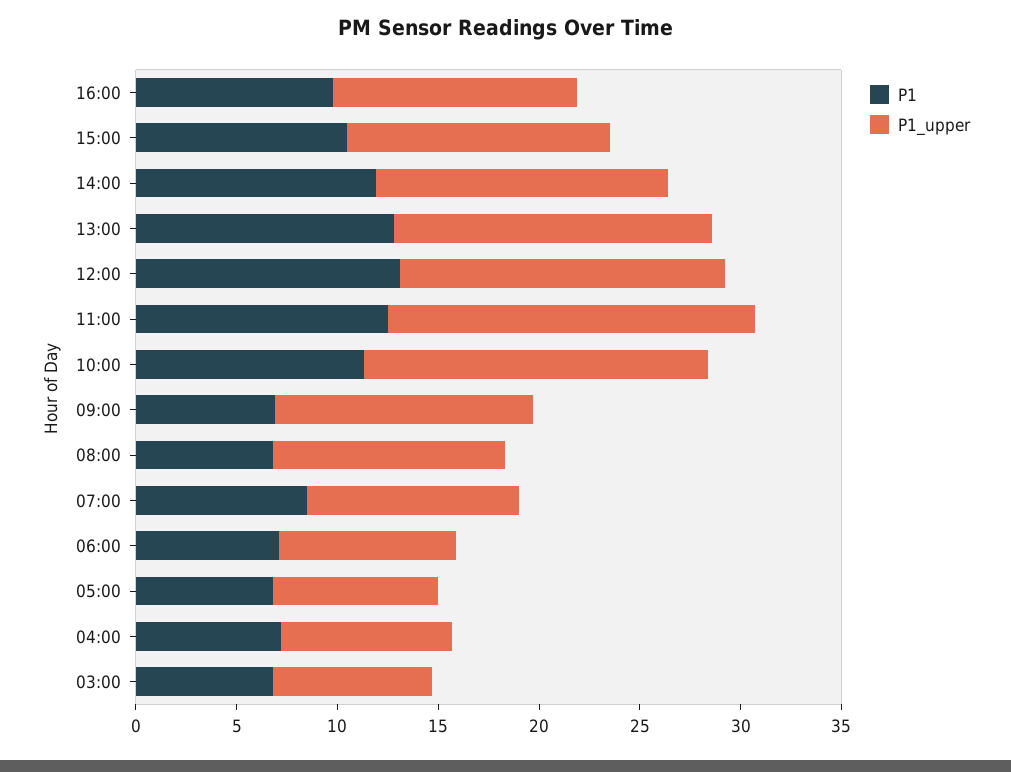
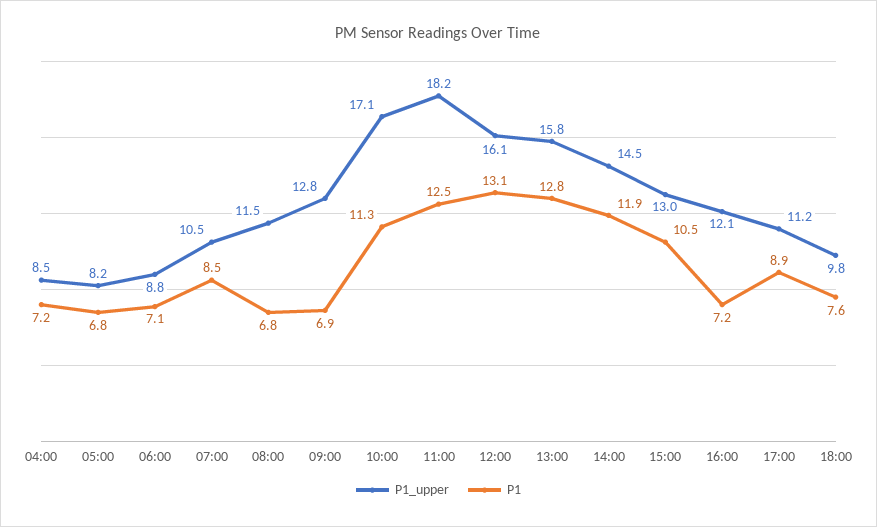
P1, 16:00: 10 -> 7.2
P1, 03:00: 7 -> none
P1_upper, 03:00: 8 -> none
P1_upper, 17:00: none -> 11.2
P1, 17:00: none -> 8.9
P1_upper, 18:00: none -> 9.8
P1, 18:00: none -> 7.6

